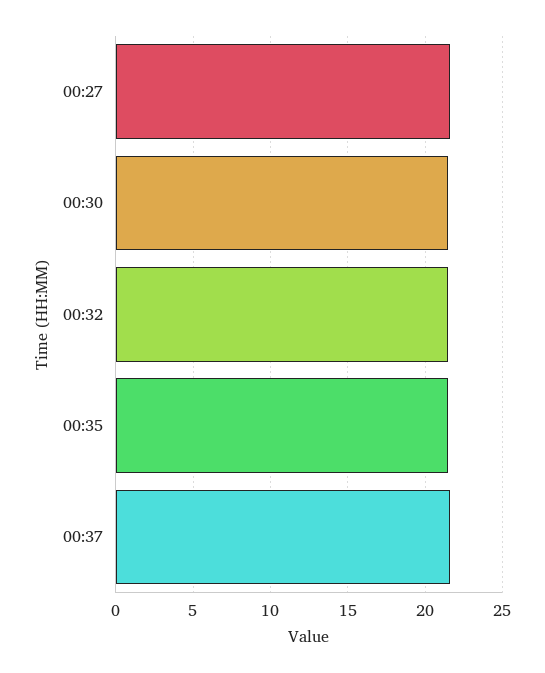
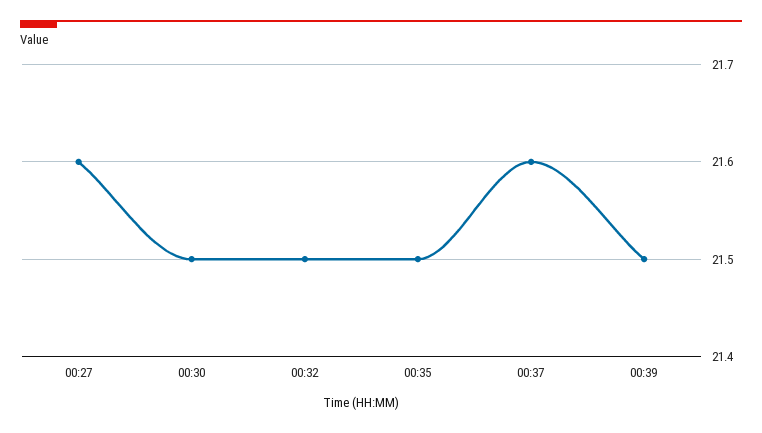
00:39: none -> 21.5

